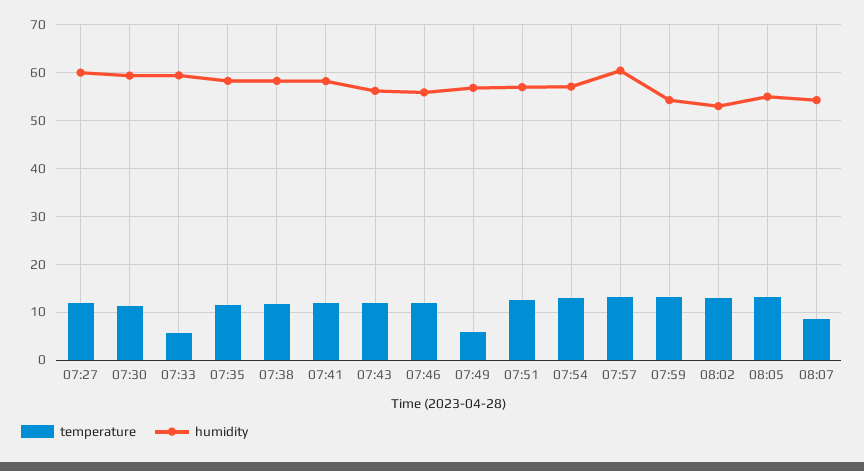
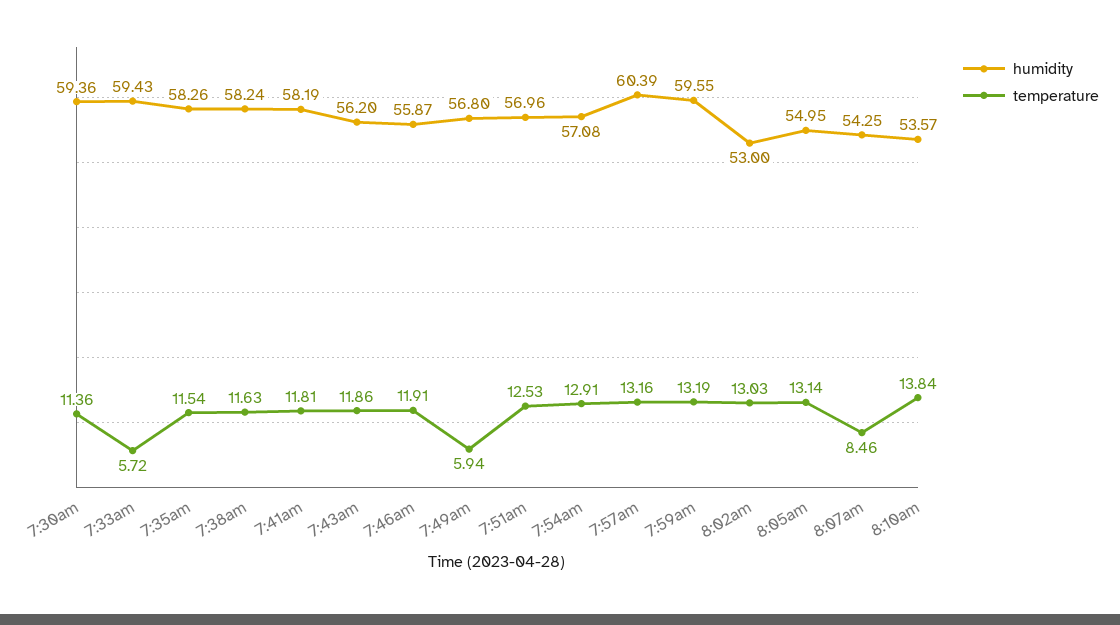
temperature, 07:27: 12 -> none
humidity, 07:27: 60 -> none
humidity, 07:59: 54 -> 59.55
humidity, 8:10am: none -> 53.57
temperature, 8:10am: none -> 13.84

